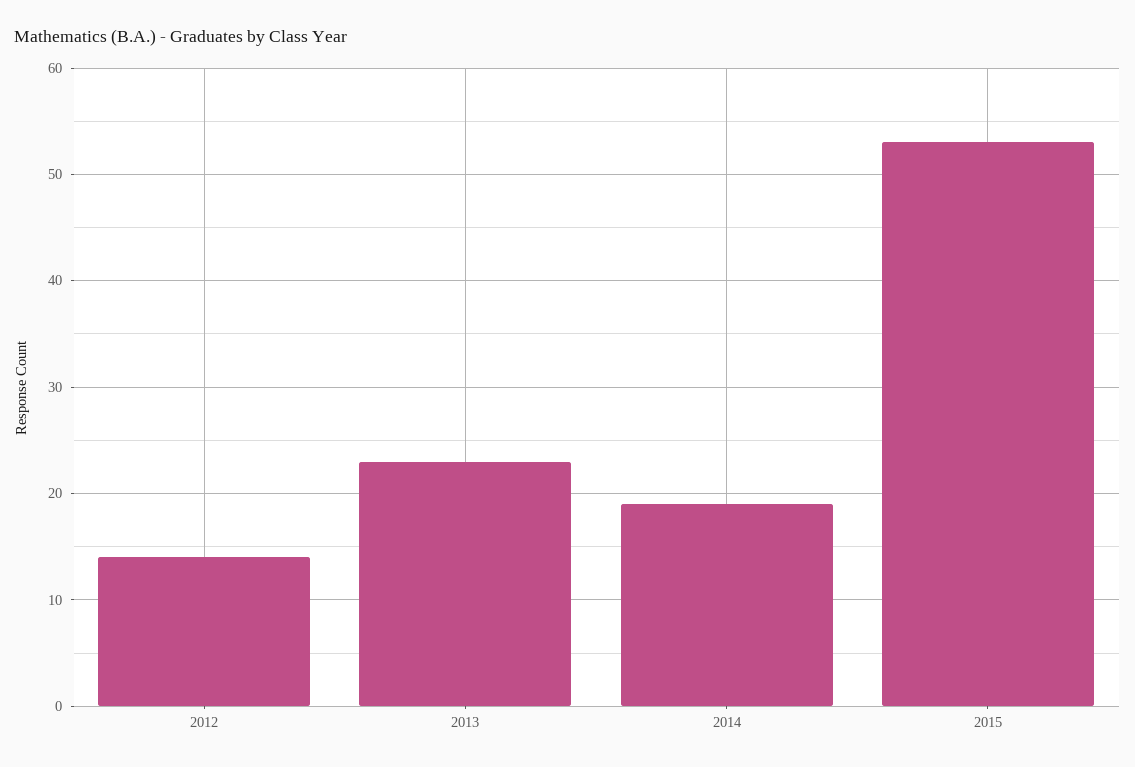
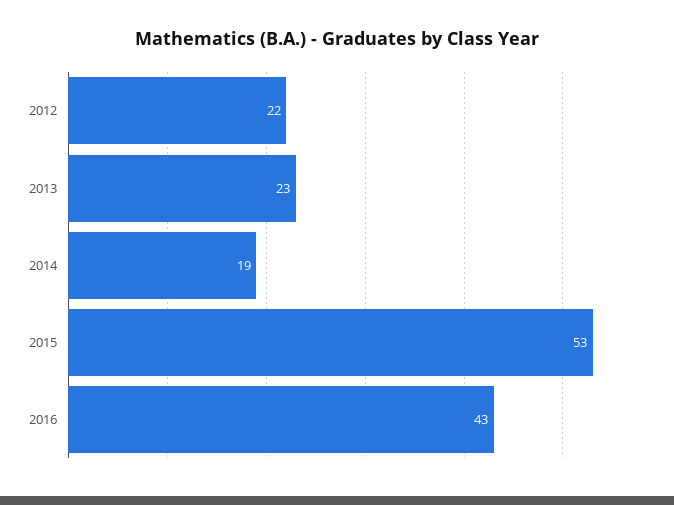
2012: 14 -> 22
2016: none -> 43

